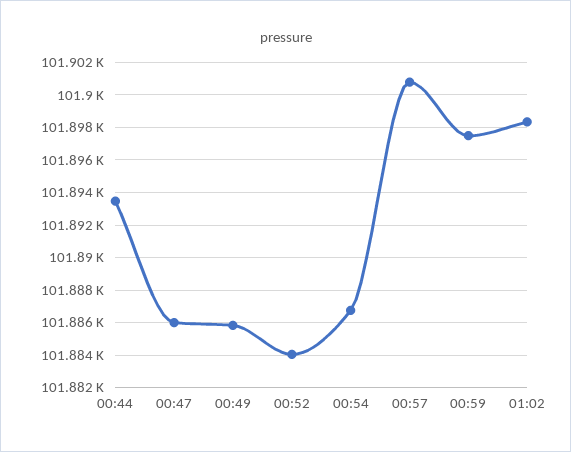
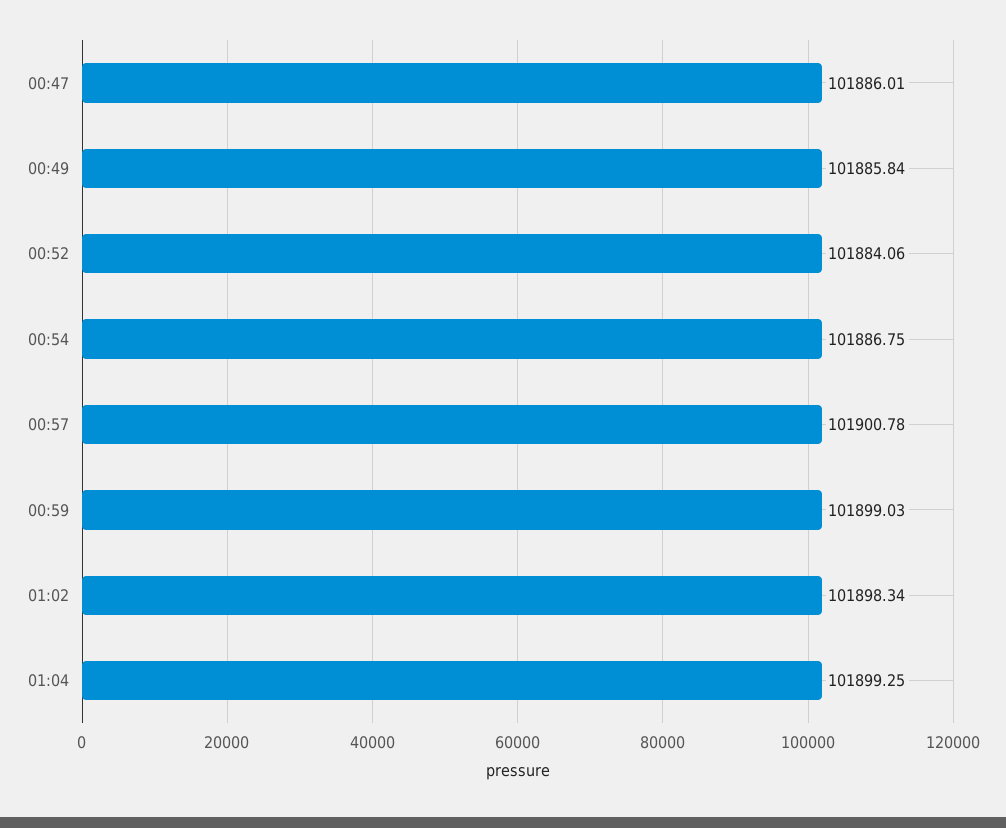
00:44: 101893.5 -> none
00:59: 101897.5 -> 101899.03
01:04: none -> 101899.25

